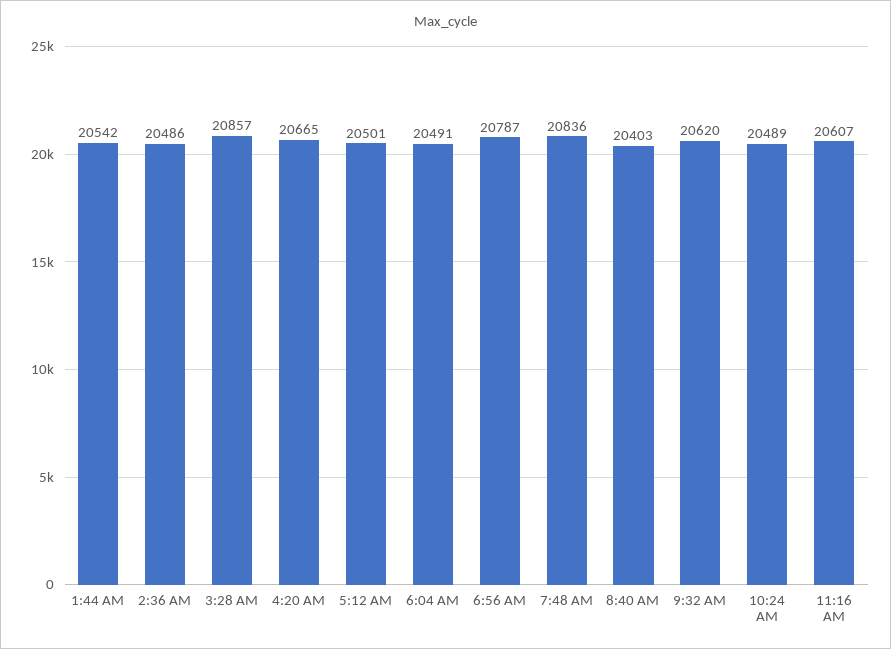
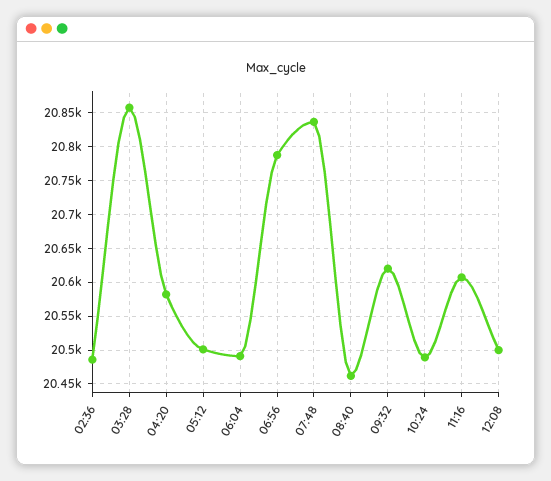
1:44 AM: 20542 -> none
4:20 AM: 20665 -> 20580
8:40 AM: 20403 -> 20460
12:08: none -> 20500

